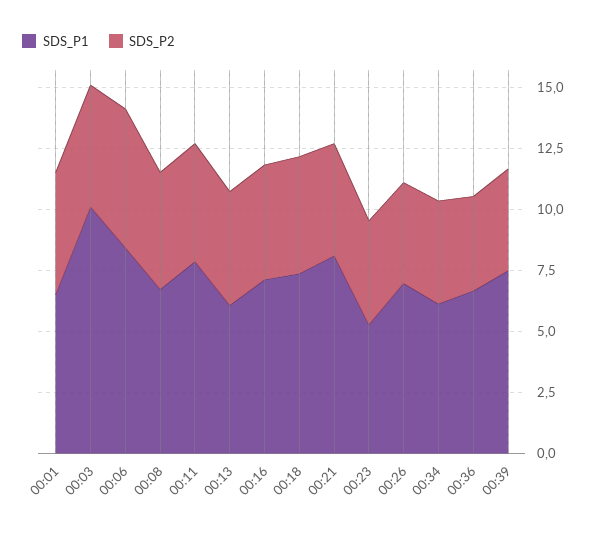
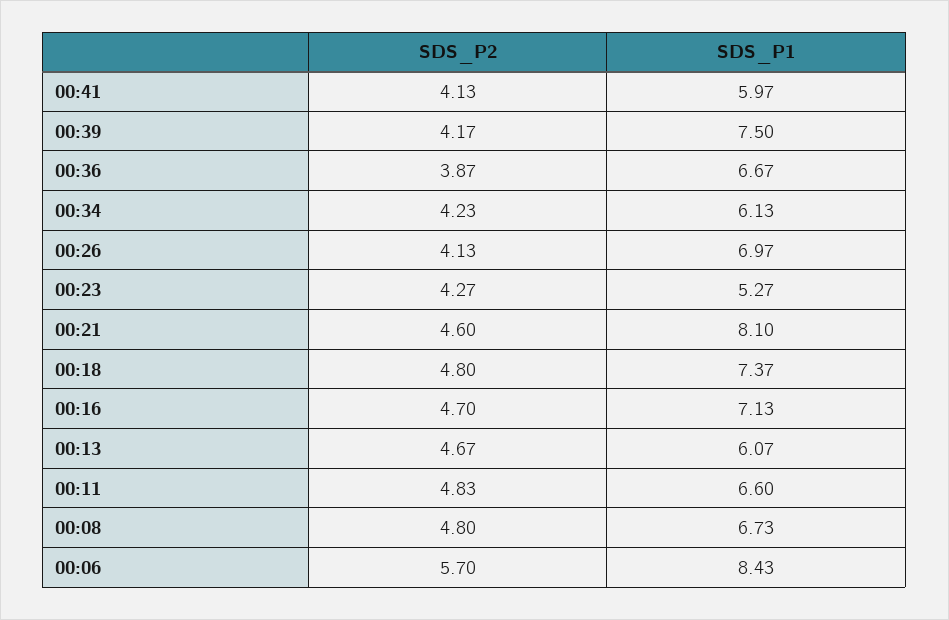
SDS_P1, 00:01: 6.5 -> none
SDS_P2, 00:01: 5 -> none
SDS_P1, 00:03: 10 -> none
SDS_P2, 00:03: 5 -> none
SDS_P1, 00:11: 8 -> 6.6
SDS_P2, 00:41: none -> 4.13
SDS_P1, 00:41: none -> 5.97

